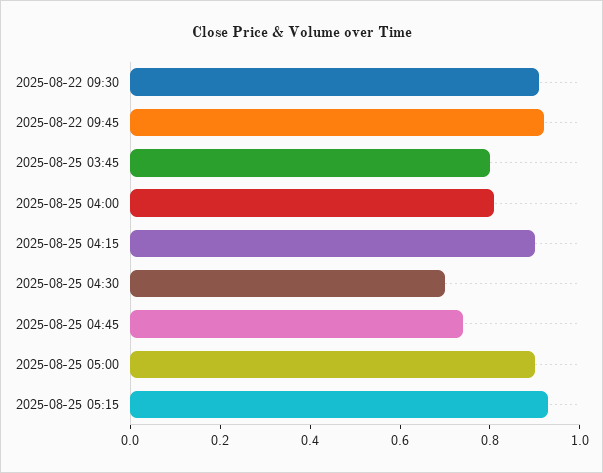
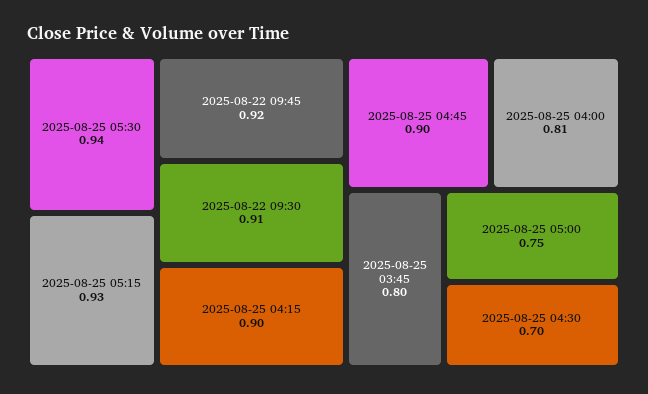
2025-08-25 04:45: 0.75 -> 0.9
2025-08-25 05:00: 0.9 -> 0.75
2025-08-25 05:30: none -> 0.94

